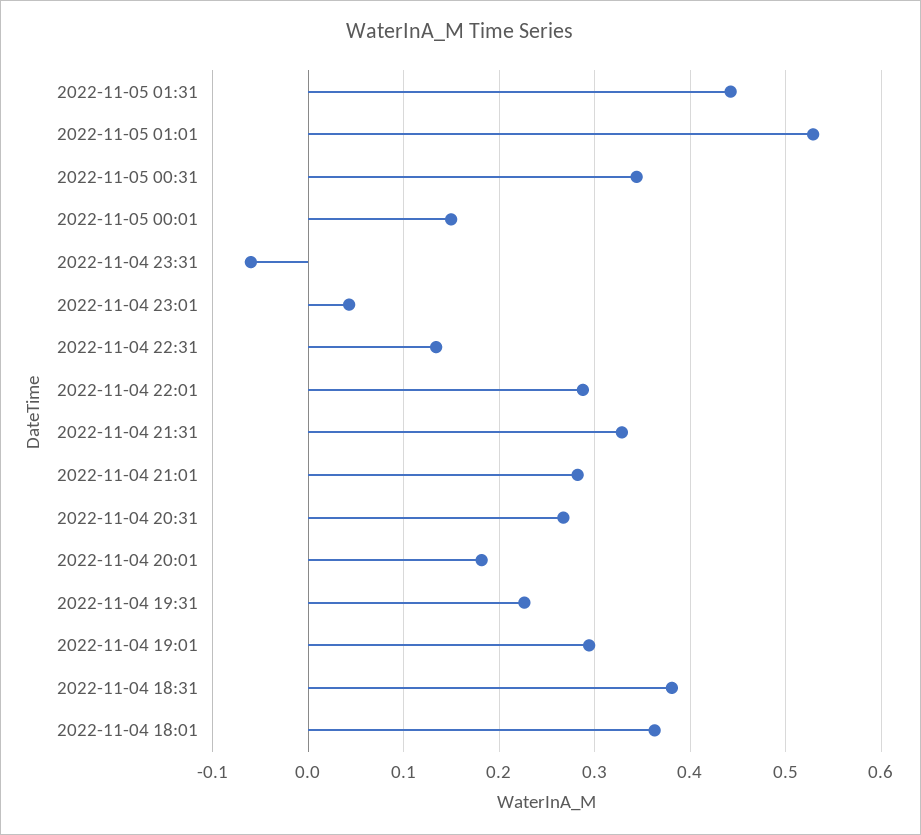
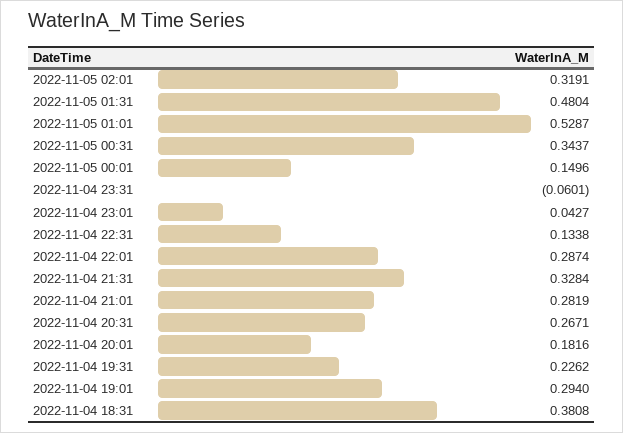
2022-11-05 01:31: 0.44 -> 0.4804
2022-11-04 18:01: 0.36 -> none
2022-11-05 02:01: none -> 0.3191

